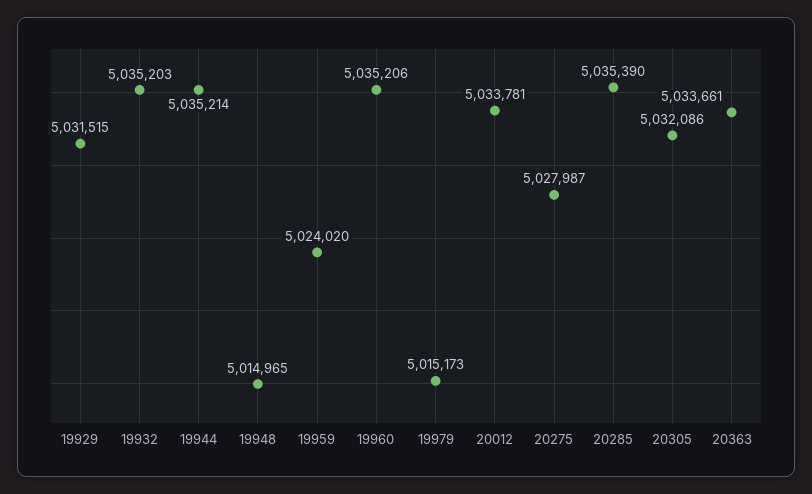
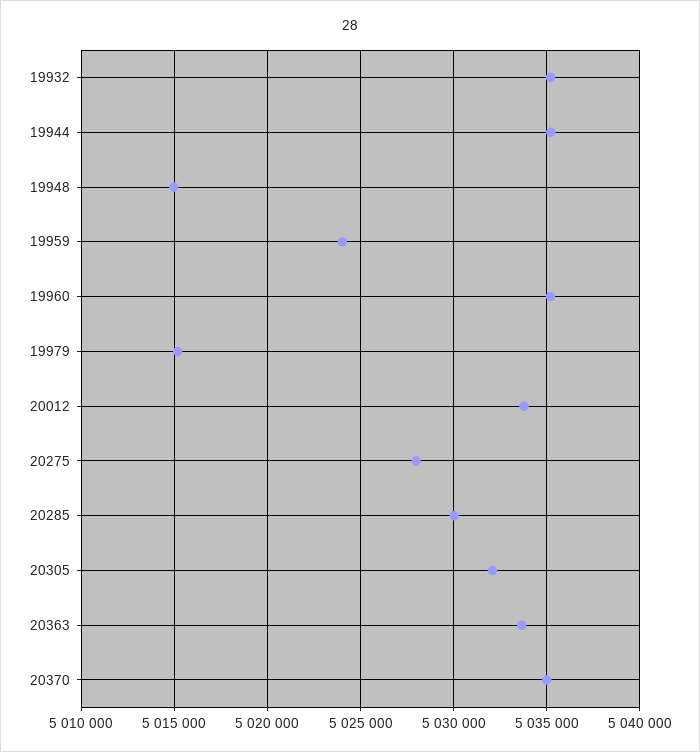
19929: 5031515 -> none
20285: 5035390 -> 5030000
20370: none -> 5035000

